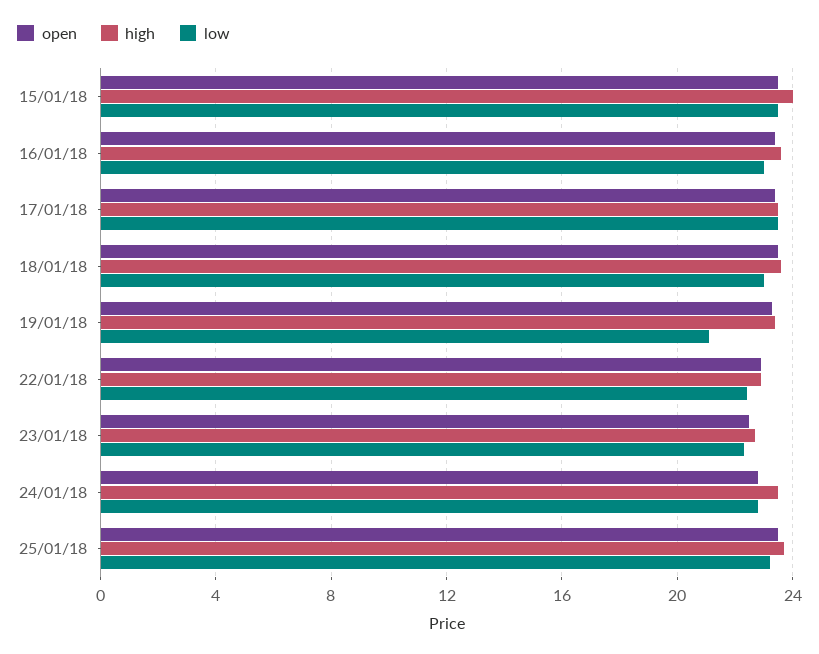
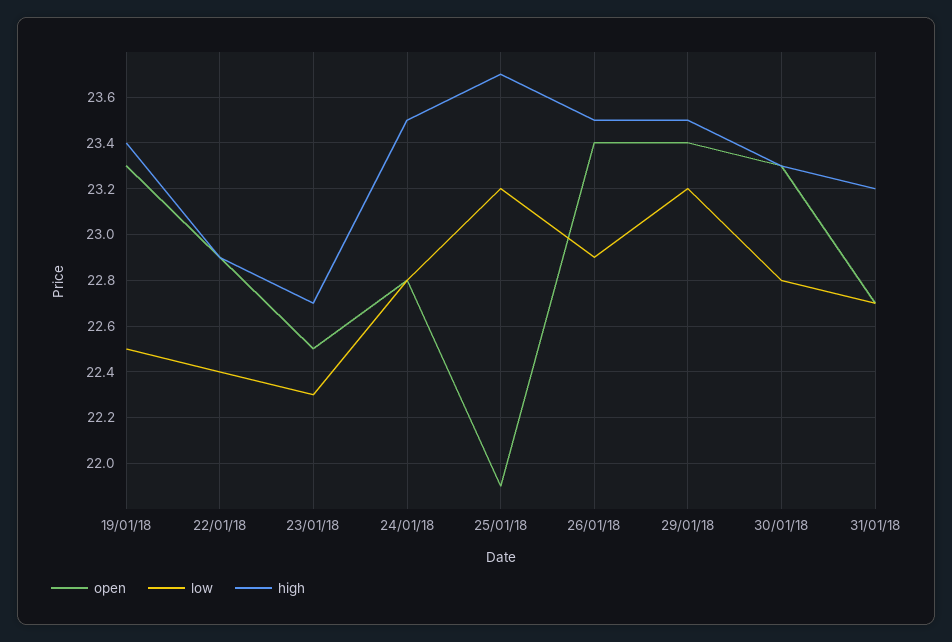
open, 15/01/18: 23.5 -> none
high, 15/01/18: 24 -> none
low, 15/01/18: 23.5 -> none
open, 16/01/18: 23.5 -> none
high, 16/01/18: 23.5 -> none
low, 16/01/18: 23 -> none
open, 17/01/18: 23.5 -> none
high, 17/01/18: 23.5 -> none
low, 17/01/18: 23.5 -> none
open, 18/01/18: 23.5 -> none
high, 18/01/18: 23.5 -> none
low, 18/01/18: 23 -> none
low, 19/01/18: 21 -> 22.5
open, 25/01/18: 23.5 -> 21.9
open, 26/01/18: none -> 23.4
low, 26/01/18: none -> 22.9
high, 26/01/18: none -> 23.5
open, 29/01/18: none -> 23.4
low, 29/01/18: none -> 23.2
high, 29/01/18: none -> 23.5
open, 30/01/18: none -> 23.3
low, 30/01/18: none -> 22.8
high, 30/01/18: none -> 23.3
open, 31/01/18: none -> 22.7
low, 31/01/18: none -> 22.7
high, 31/01/18: none -> 23.2

